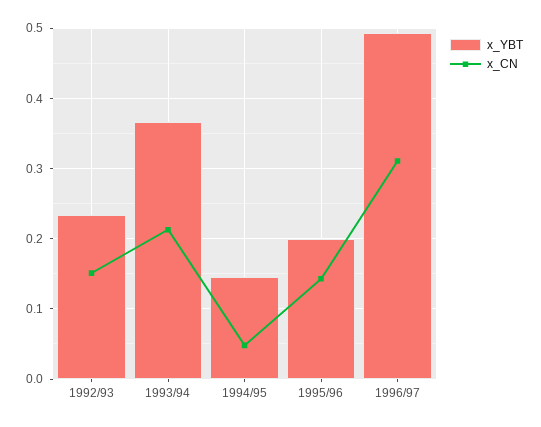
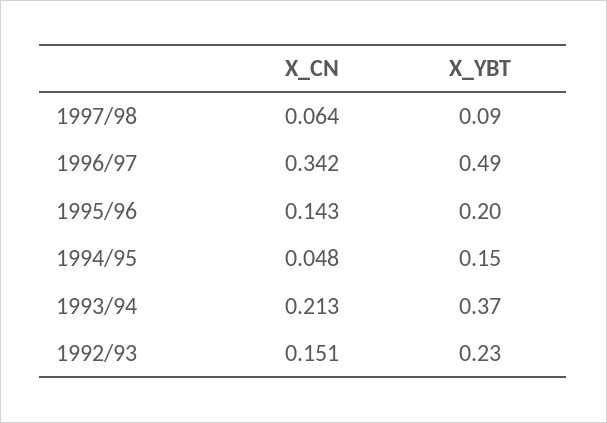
x_CN, 1996/97: 0.31 -> 0.342
x_CN, 1997/98: none -> 0.064
x_YBT, 1997/98: none -> 0.09

